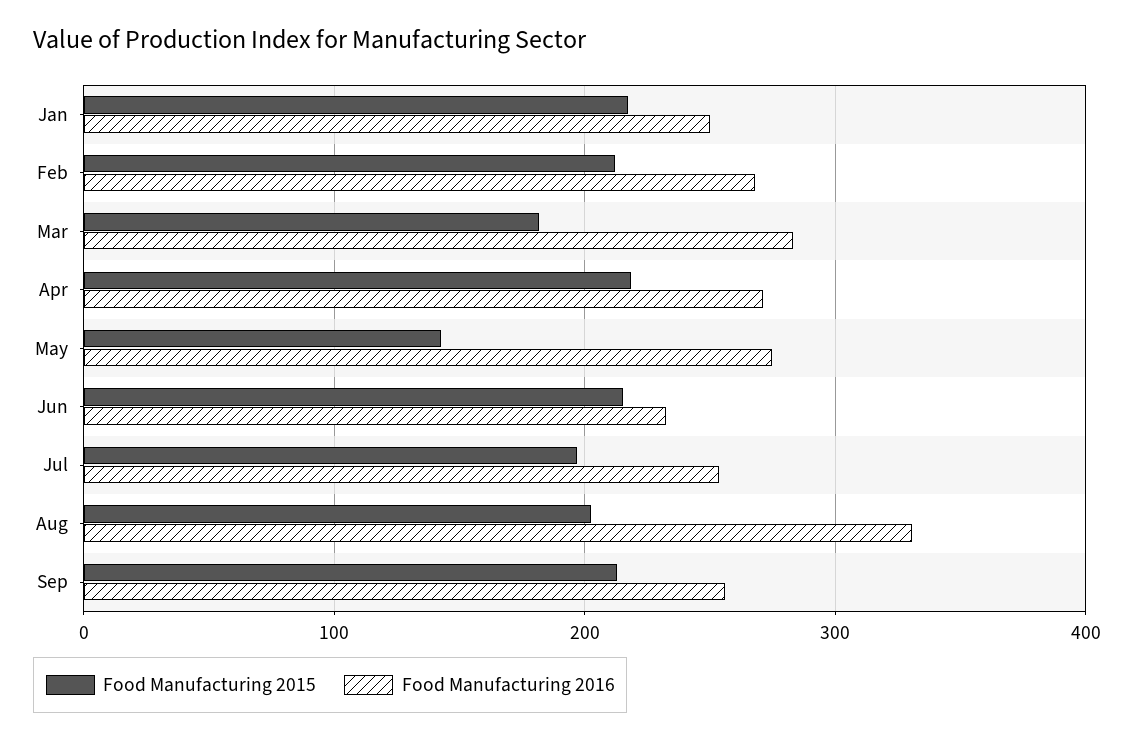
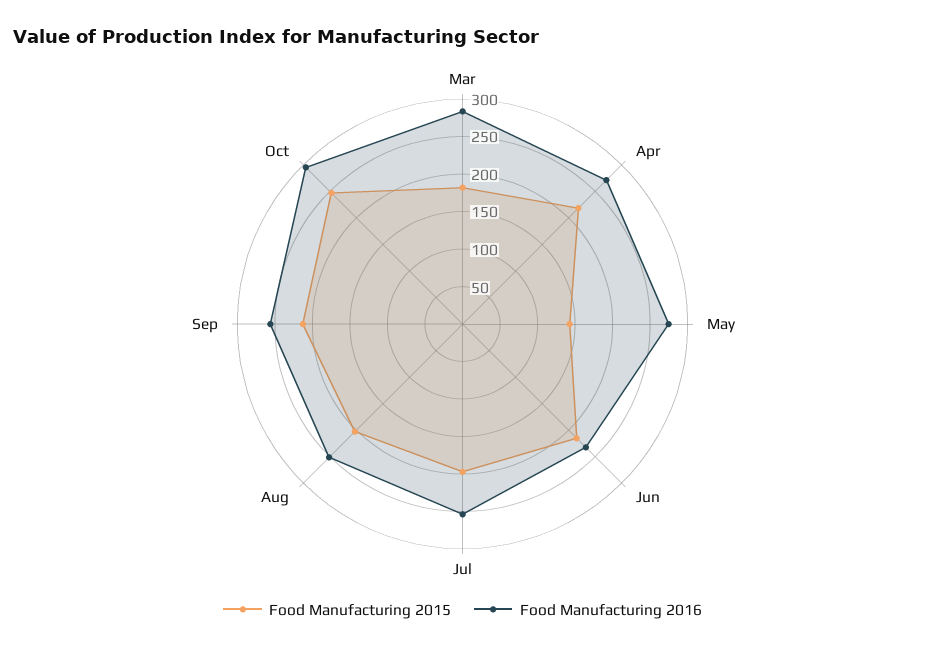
Food Manufacturing 2015, Jan: 220 -> none
Food Manufacturing 2016, Jan: 250 -> none
Food Manufacturing 2015, Feb: 210 -> none
Food Manufacturing 2016, Feb: 270 -> none
Food Manufacturing 2016, Aug: 330 -> 250
Food Manufacturing 2015, Oct: none -> 250
Food Manufacturing 2016, Oct: none -> 300

